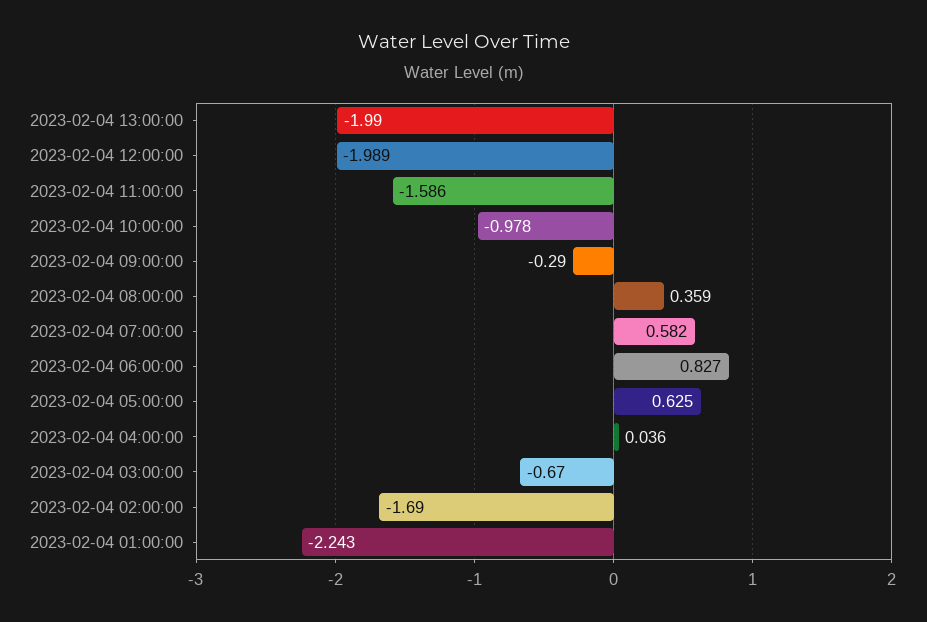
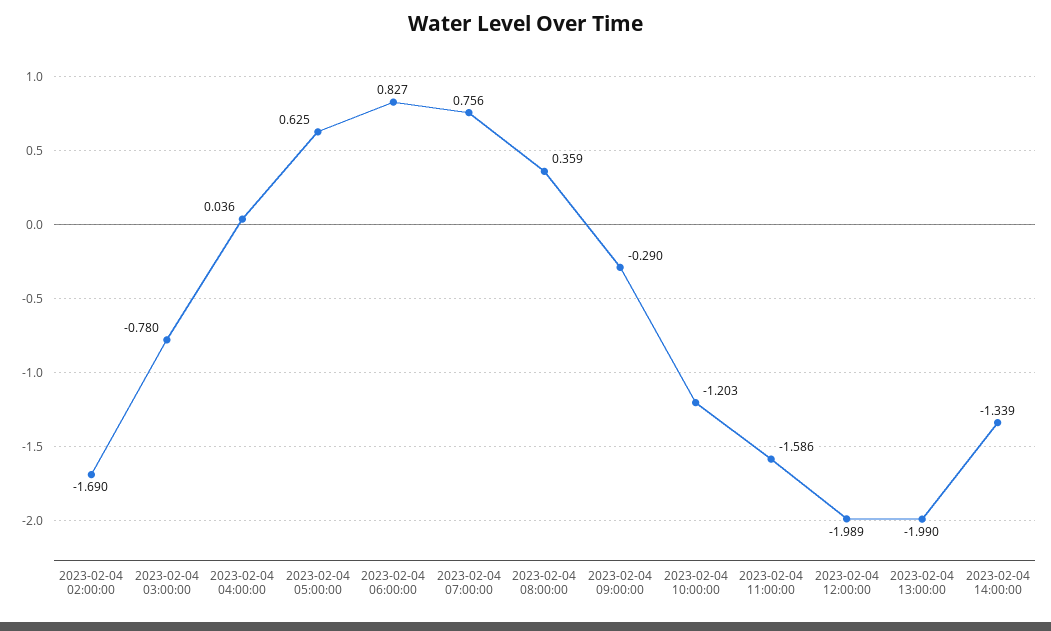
2023-02-04 10:00:00: -0.978 -> -1.203
2023-02-04 07:00:00: 0.582 -> 0.756
2023-02-04 03:00:00: -0.67 -> -0.78
2023-02-04 01:00:00: -2.243 -> none
2023-02-04 14:00:00: none -> -1.339

